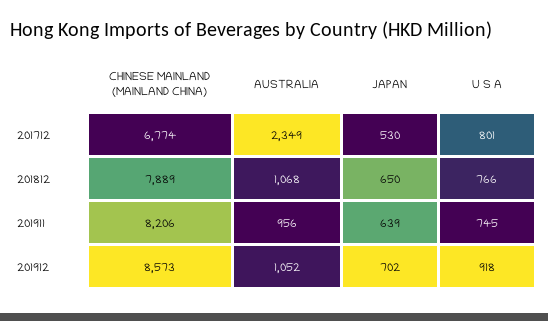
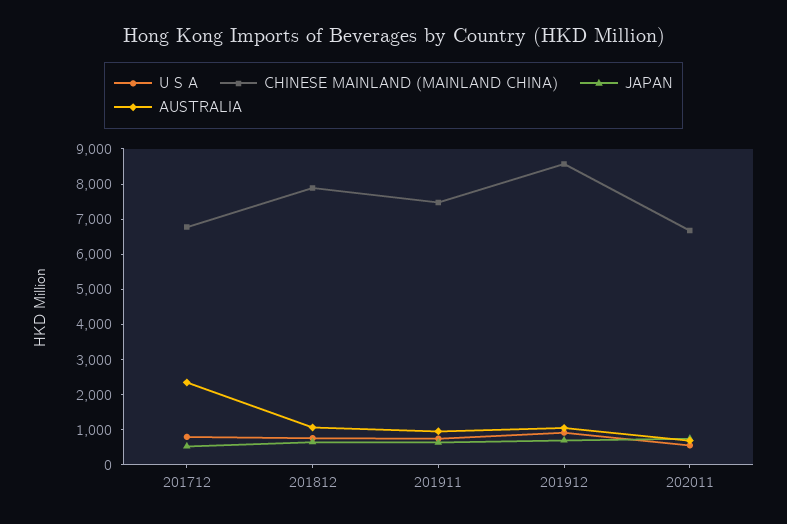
CHINESE MAINLAND (MAINLAND CHINA), 201911: 8206 -> 7500
U S A, 202011: none -> 500
CHINESE MAINLAND (MAINLAND CHINA), 202011: none -> 6750
JAPAN, 202011: none -> 750
AUSTRALIA, 202011: none -> 750

